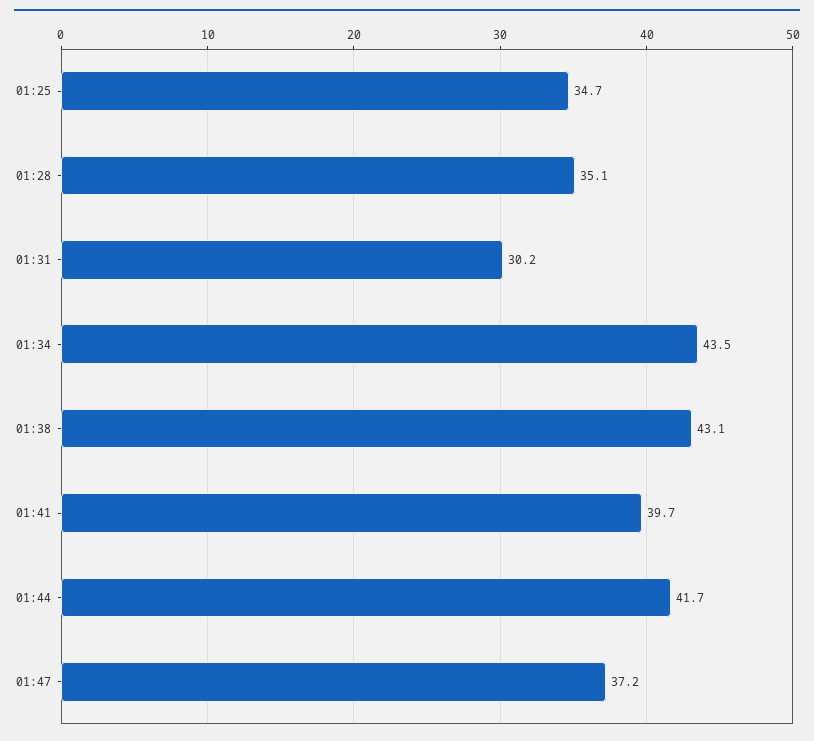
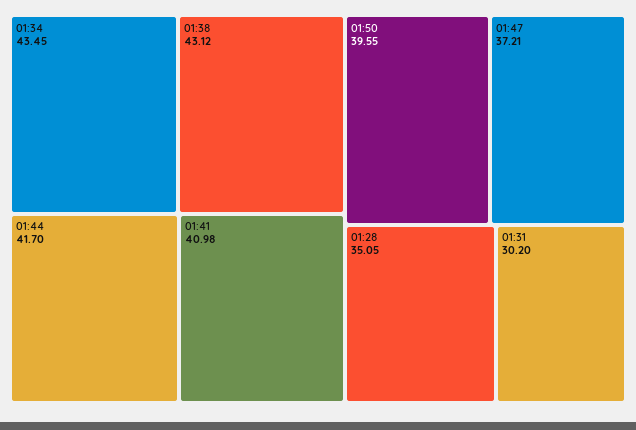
01:25: 34.7 -> none
01:41: 39.7 -> 40.98
01:50: none -> 39.55

